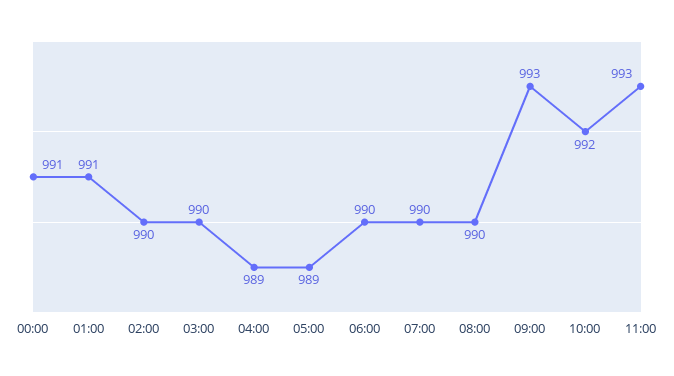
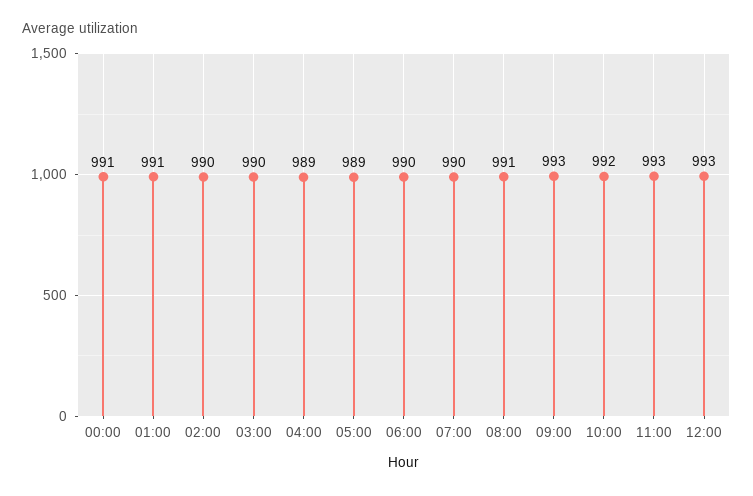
08:00: 990 -> 991
12:00: none -> 993

